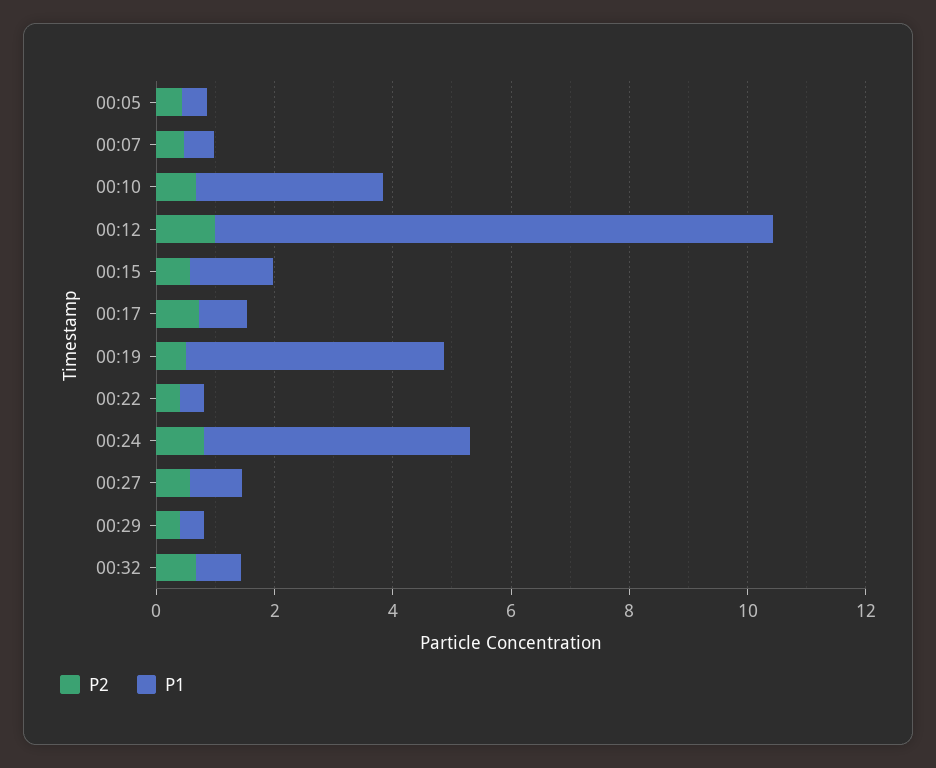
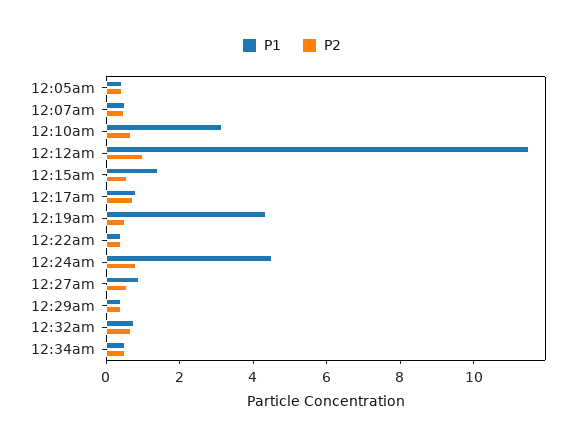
P1, 00:12: 9.5 -> 11.5
P1, 12:34am: none -> 0.5
P2, 12:34am: none -> 0.5

